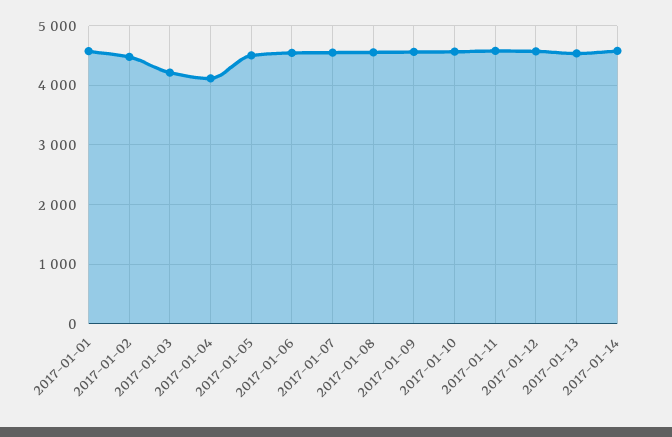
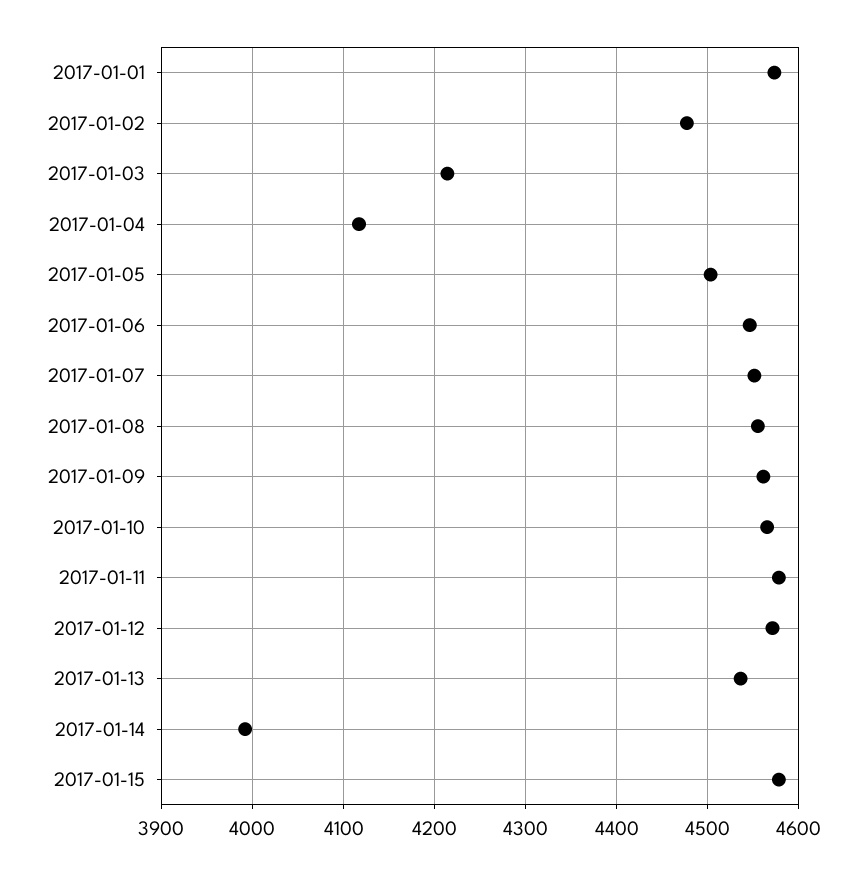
2017-01-14: 4600 -> 3990
2017-01-15: none -> 4580

